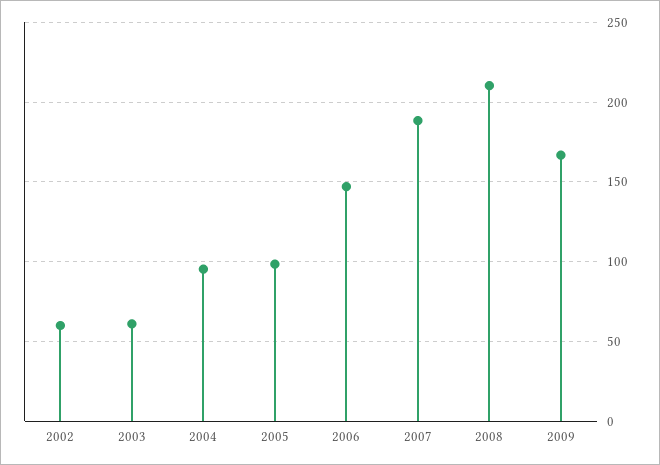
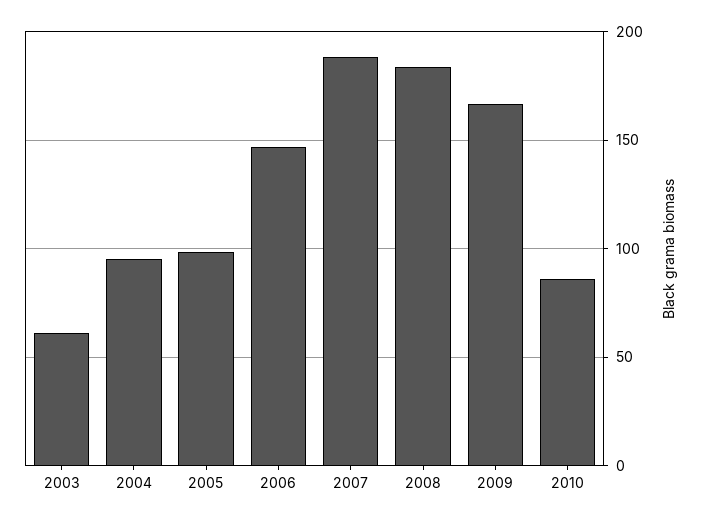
2002: 60 -> none
2008: 210 -> 185
2010: none -> 85

